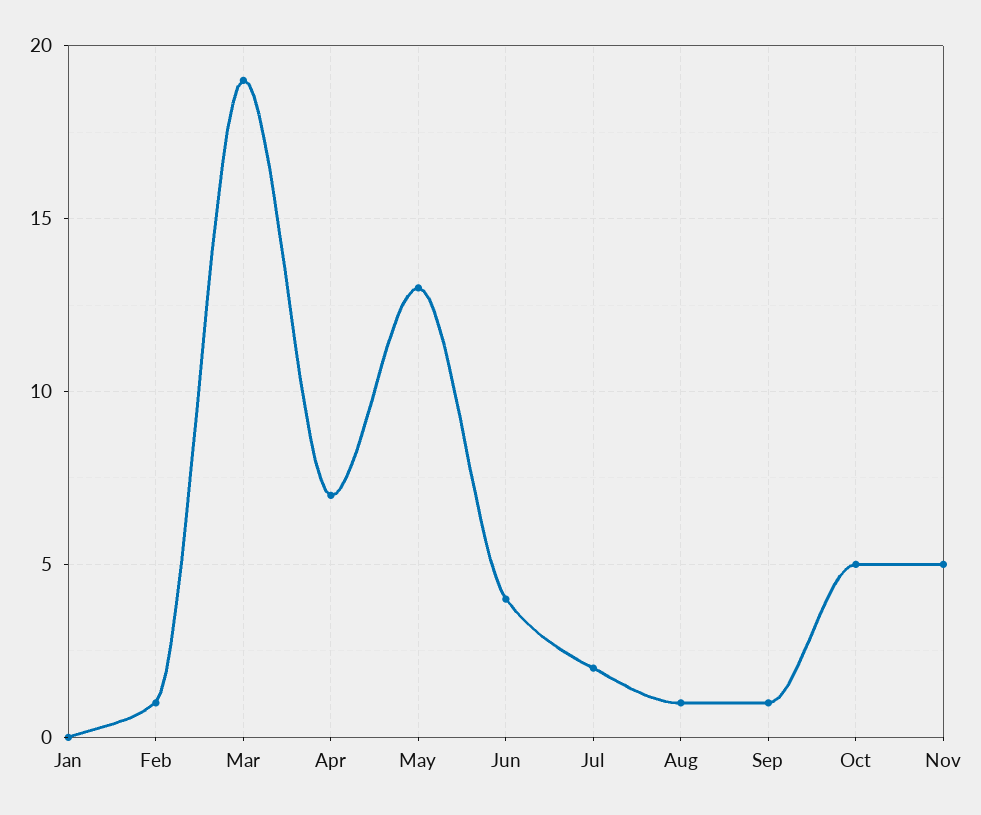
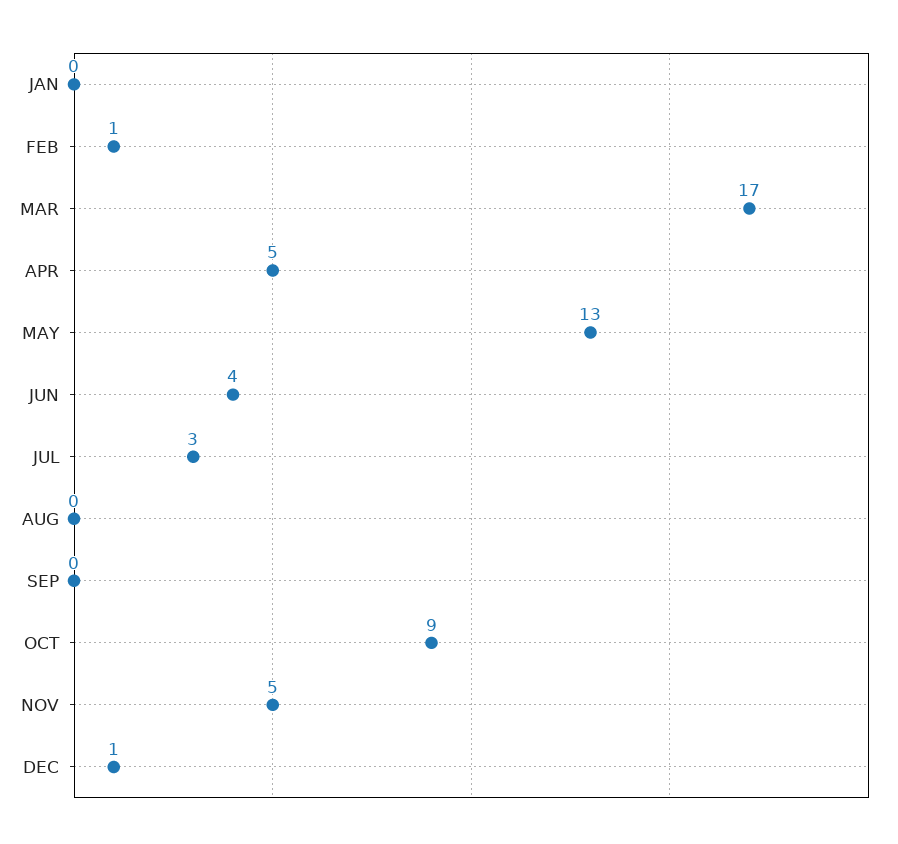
Mar: 19 -> 17
Apr: 7 -> 5
Jul: 2 -> 3
Aug: 1 -> 0
Sep: 1 -> 0
Oct: 5 -> 9
DEC: none -> 1

